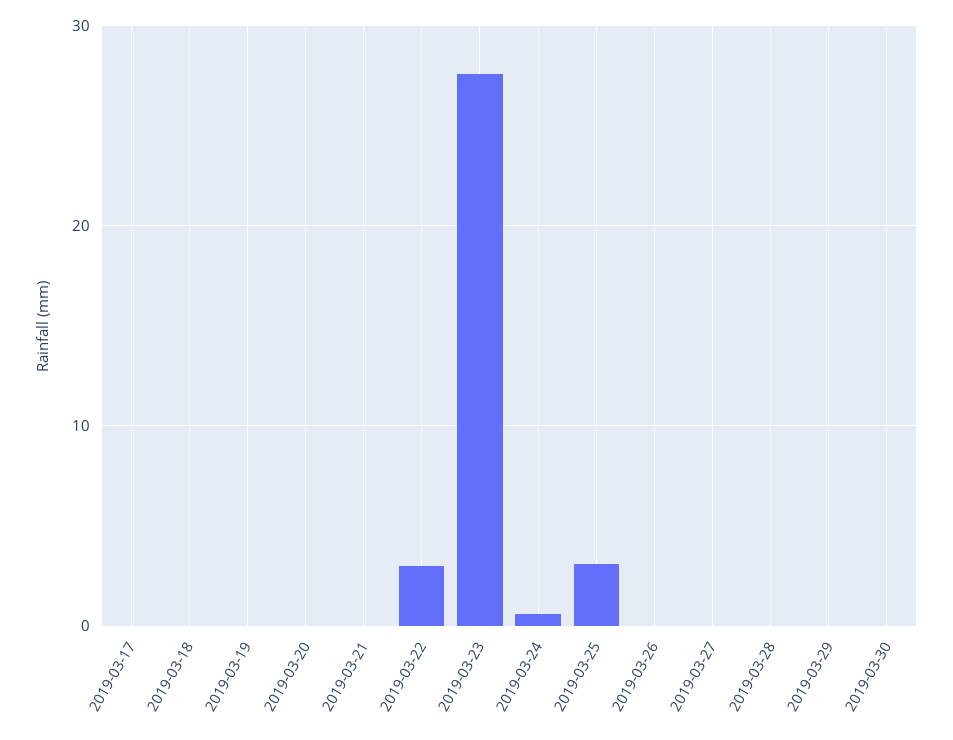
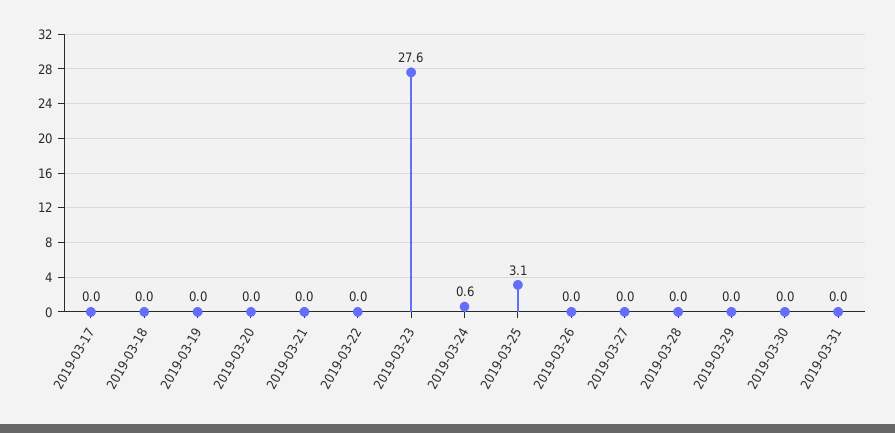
2019-03-22: 3 -> 0
2019-03-31: none -> 0

